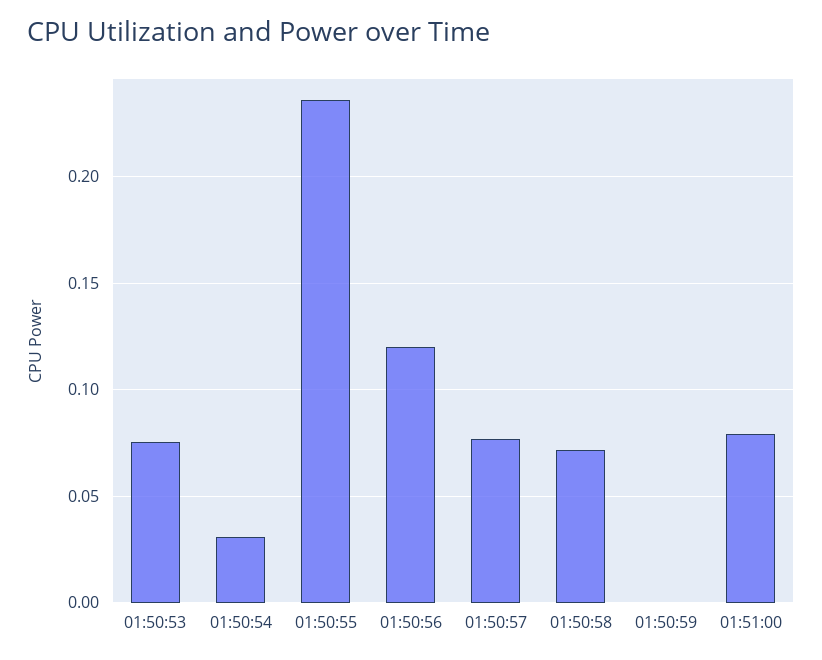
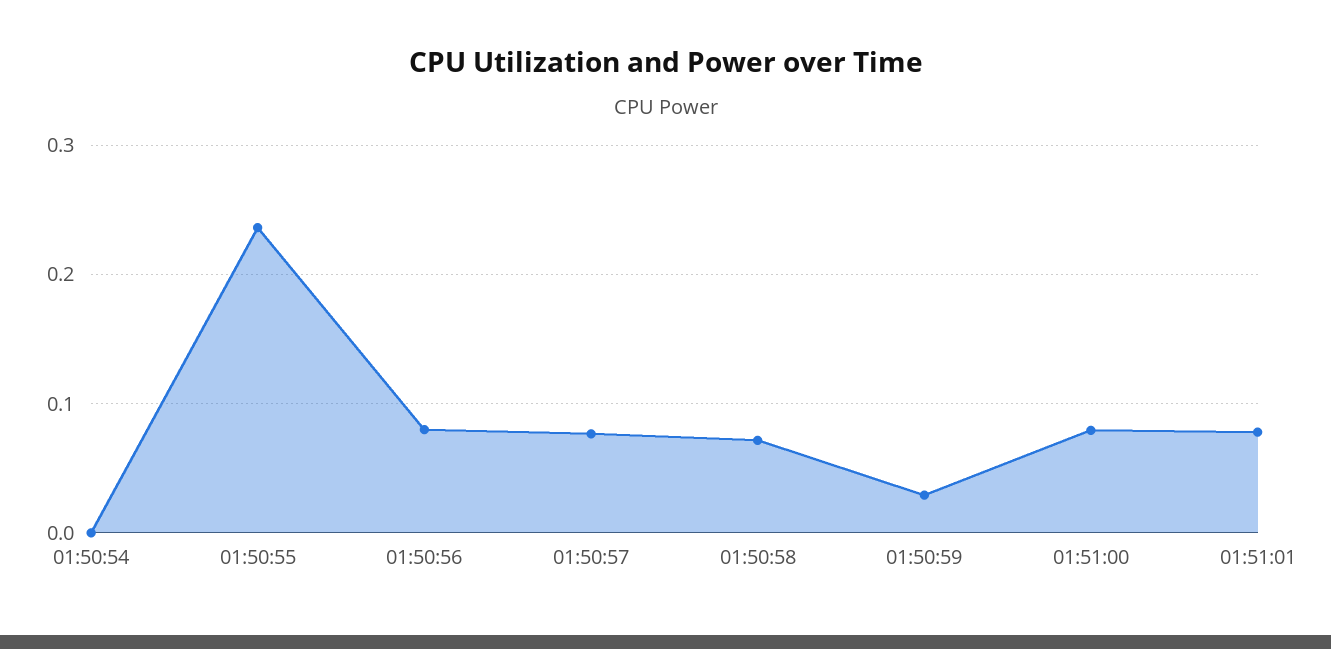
01:50:53: 0.075 -> none
01:50:54: 0.03 -> 0
01:50:56: 0.12 -> 0.08
01:50:59: 0 -> 0.03
01:51:01: none -> 0.08

